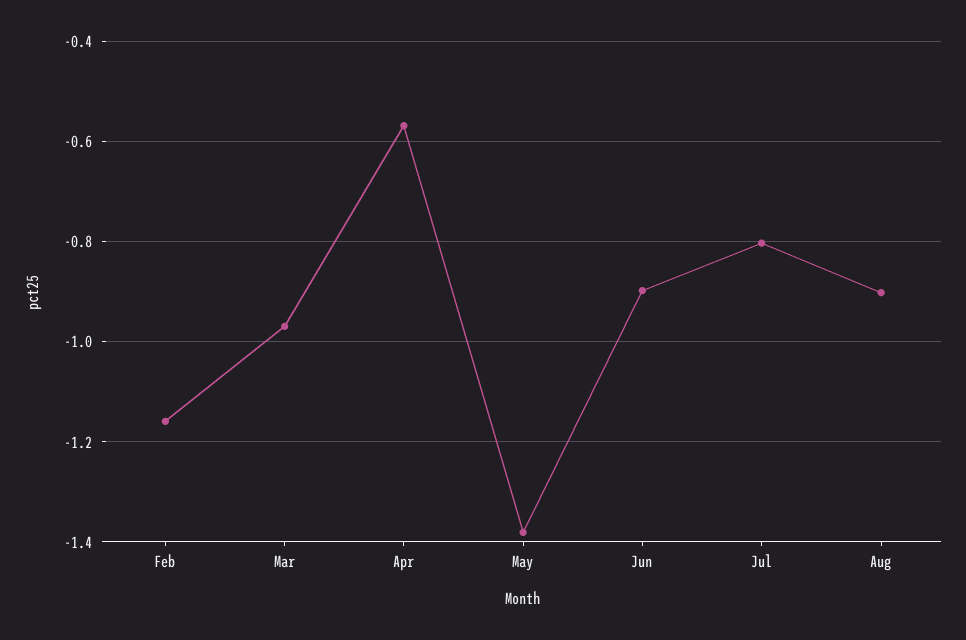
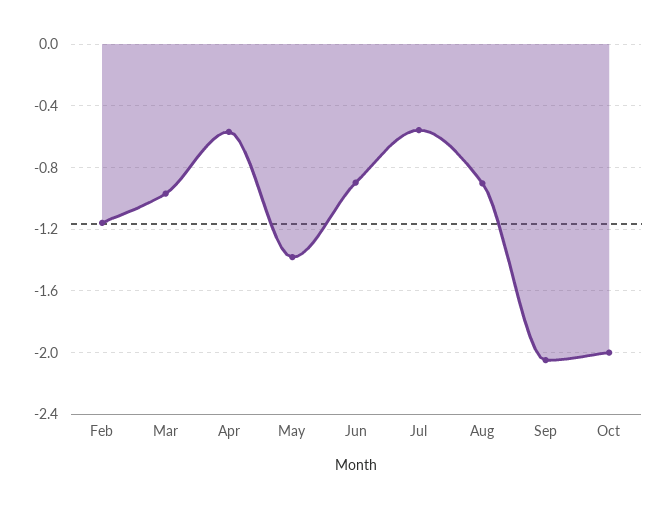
Jul: -0.8 -> -0.55
Sep: none -> -2.05
Oct: none -> -2

